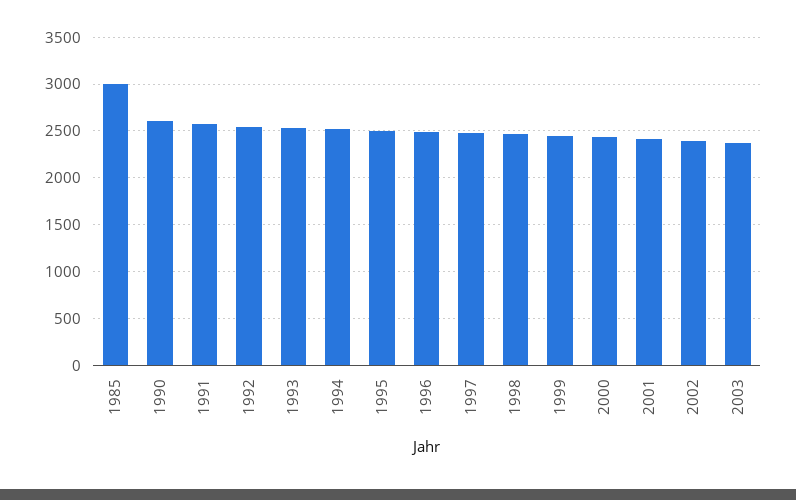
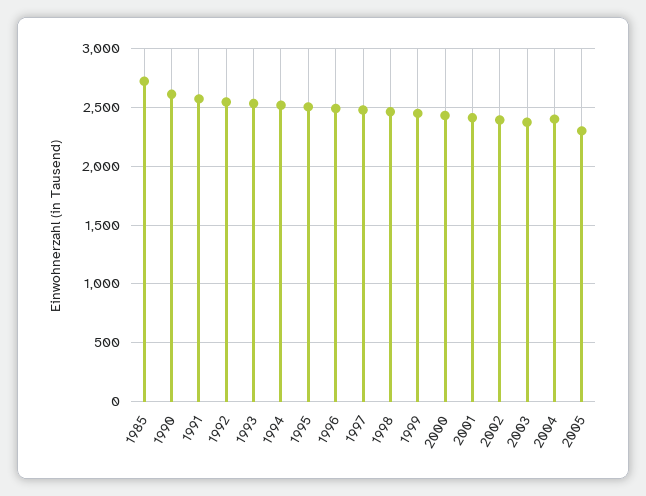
1985: 3000 -> 2700
2004: none -> 2400
2005: none -> 2300

